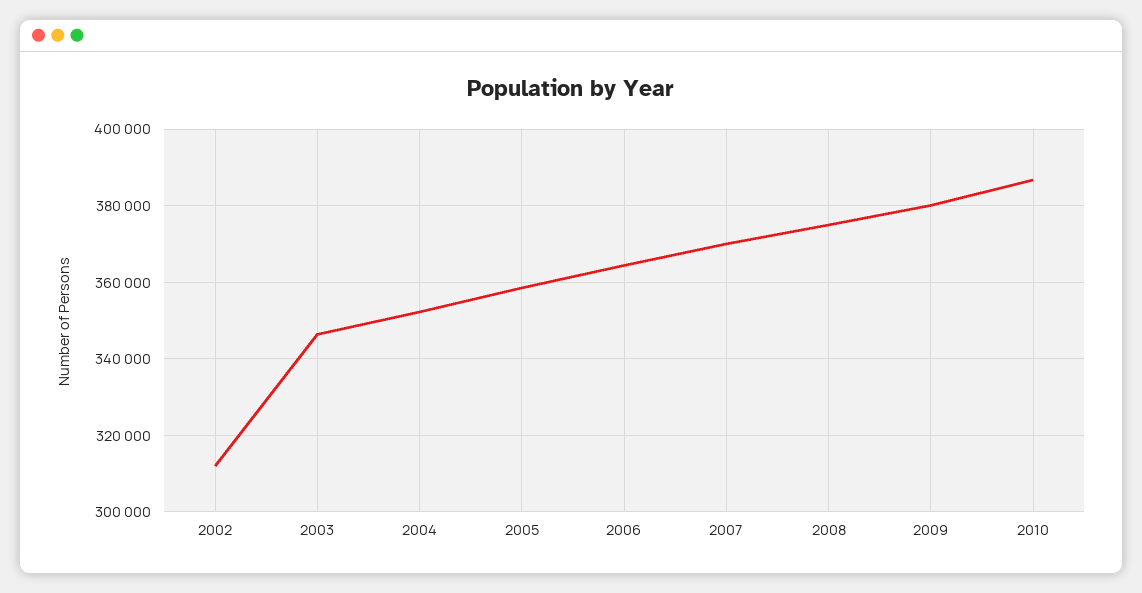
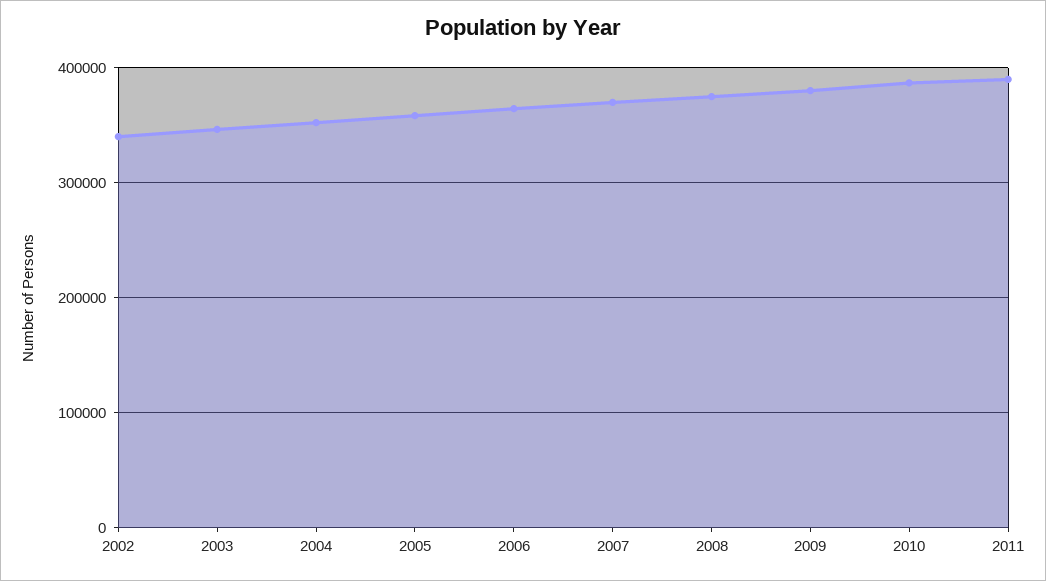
2002: 312000 -> 340000
2011: none -> 390000

